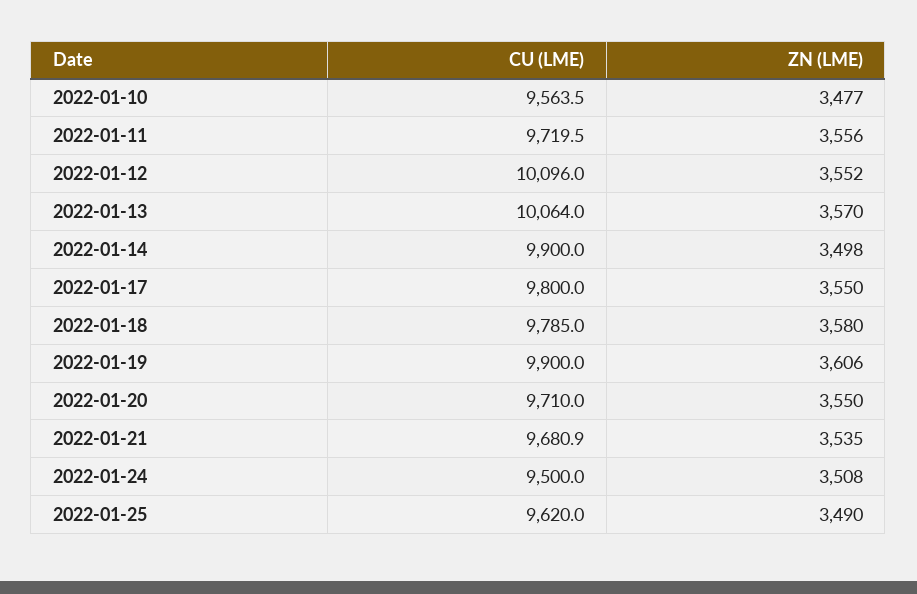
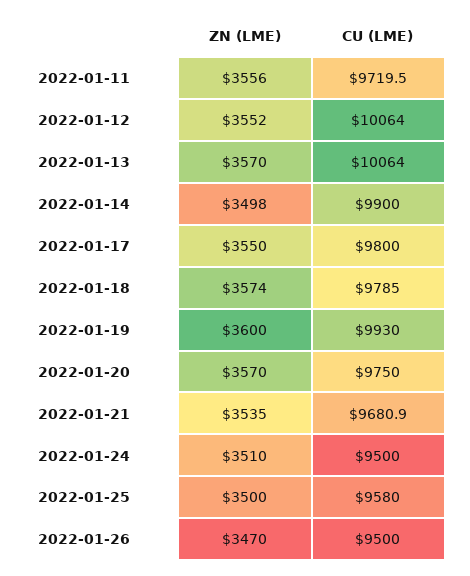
CU (LME), 2022-01-10: 9563.5 -> none
ZN (LME), 2022-01-10: 3477 -> none
CU (LME), 2022-01-12: 10096 -> 10064
ZN (LME), 2022-01-18: 3580 -> 3574
CU (LME), 2022-01-19: 9900 -> 9930
ZN (LME), 2022-01-19: 3606 -> 3600
CU (LME), 2022-01-20: 9710 -> 9750
ZN (LME), 2022-01-20: 3550 -> 3570
ZN (LME), 2022-01-24: 3508 -> 3510
CU (LME), 2022-01-25: 9620 -> 9580
ZN (LME), 2022-01-25: 3490 -> 3500
ZN (LME), 2022-01-26: none -> 3470
CU (LME), 2022-01-26: none -> 9500

